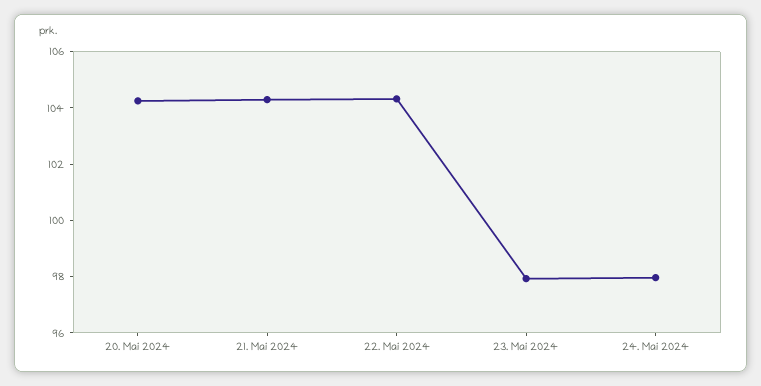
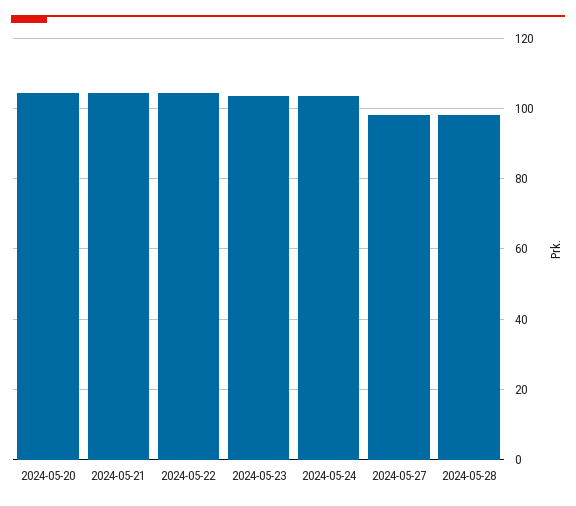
23. Mai 2024: 98 -> 104
24. Mai 2024: 98 -> 104
2024-05-27: none -> 98
2024-05-28: none -> 98

